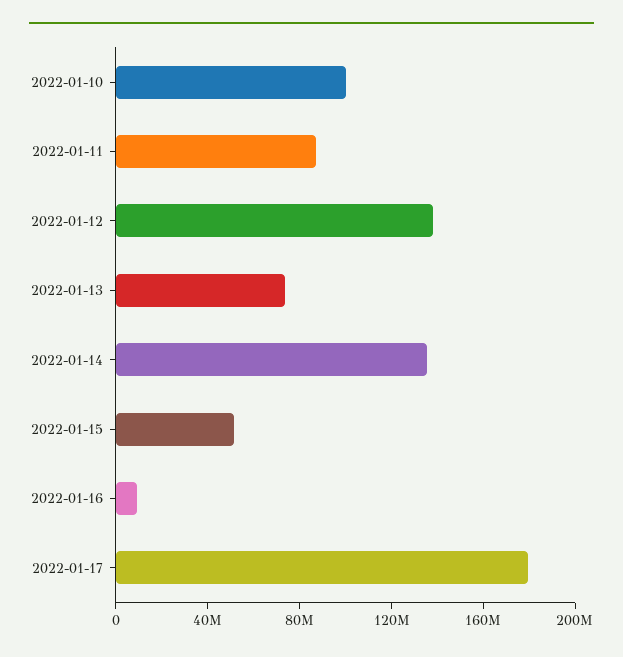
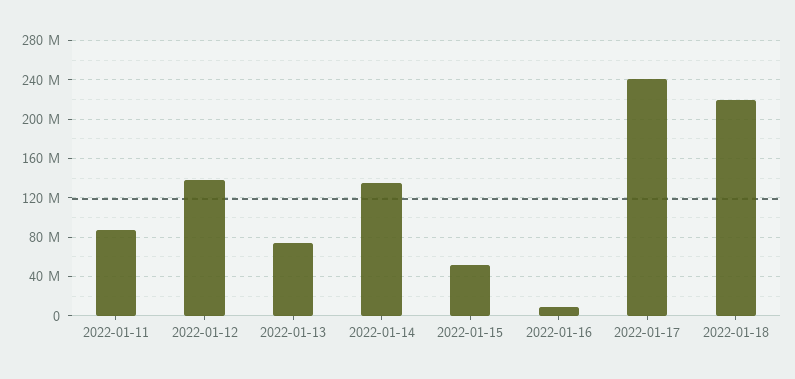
2022-01-10: 100000000 -> none
2022-01-17: 180000000 -> 240000000
2022-01-18: none -> 220000000

